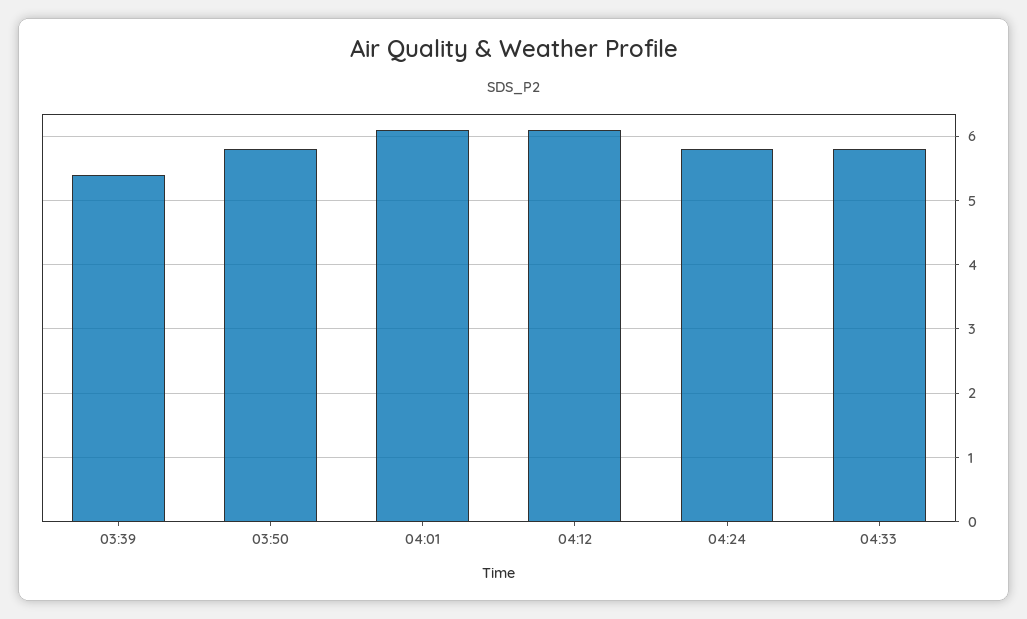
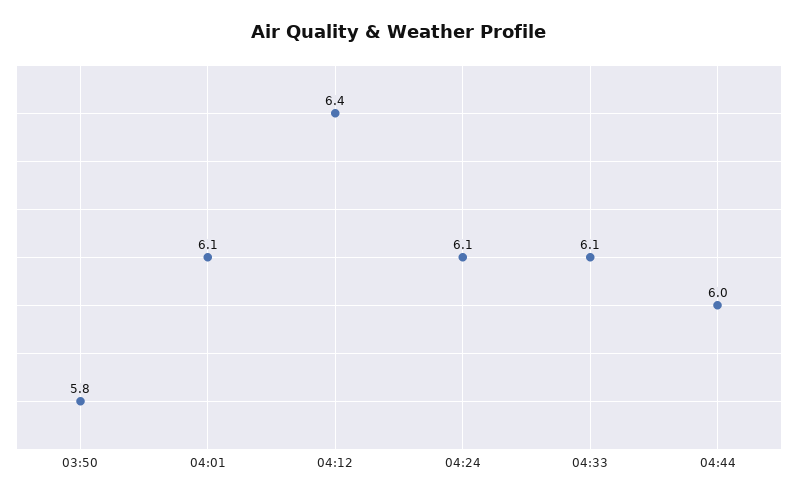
03:39: 5.4 -> none
04:12: 6.1 -> 6.4
04:24: 5.8 -> 6.1
04:33: 5.8 -> 6.1
04:44: none -> 6

